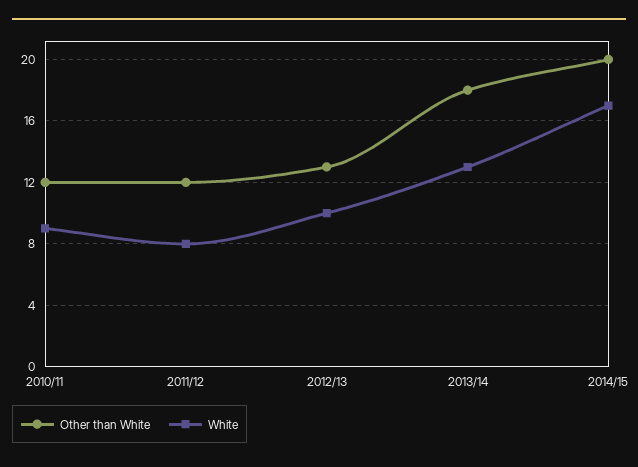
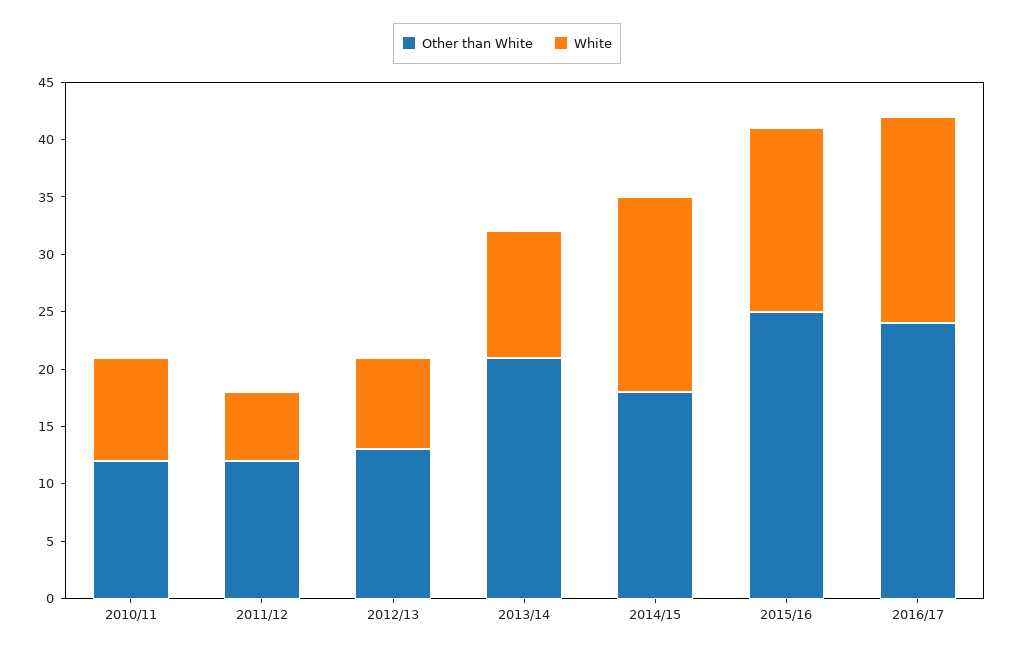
White, 2011/12: 8 -> 6
White, 2012/13: 10 -> 8
Other than White, 2013/14: 18 -> 21
White, 2013/14: 13 -> 11
Other than White, 2014/15: 20 -> 18
Other than White, 2015/16: none -> 25
White, 2015/16: none -> 16
Other than White, 2016/17: none -> 24
White, 2016/17: none -> 18

